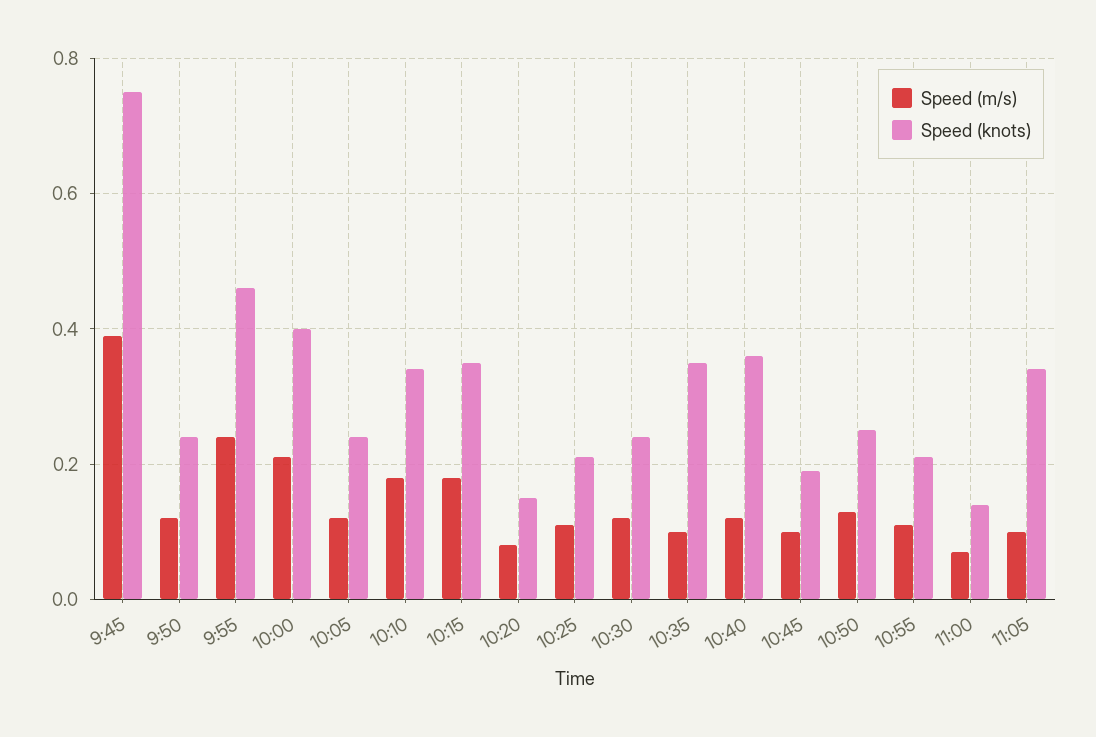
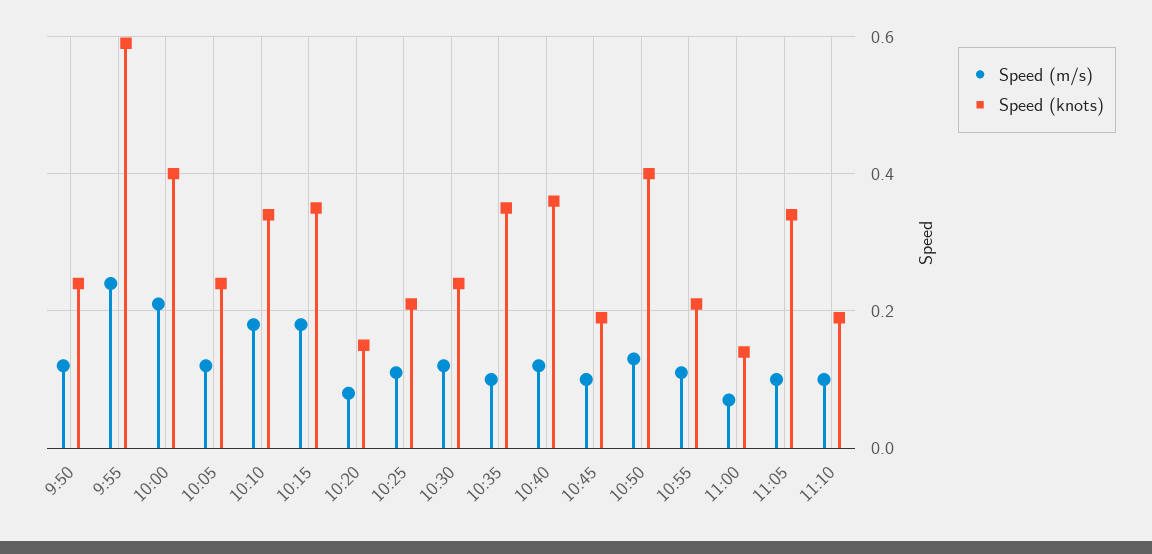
Speed (m/s), 9:45: 0.4 -> none
Speed (knots), 9:45: 0.75 -> none
Speed (knots), 9:55: 0.45 -> 0.6
Speed (knots), 10:50: 0.25 -> 0.4
Speed (m/s), 11:10: none -> 0.1
Speed (knots), 11:10: none -> 0.2

